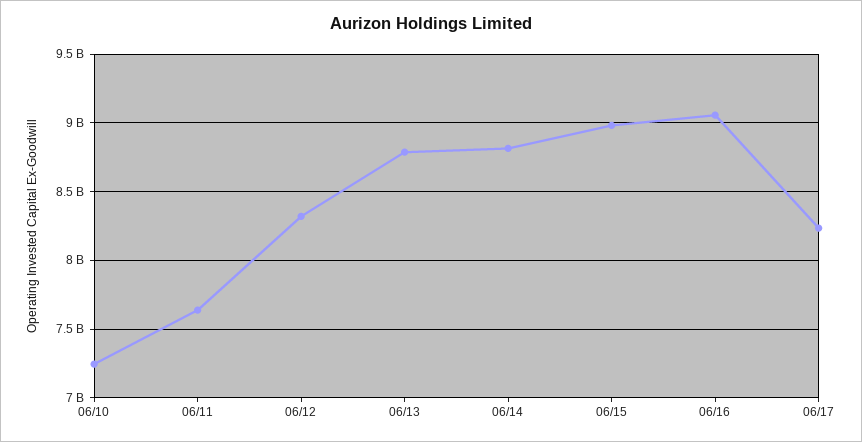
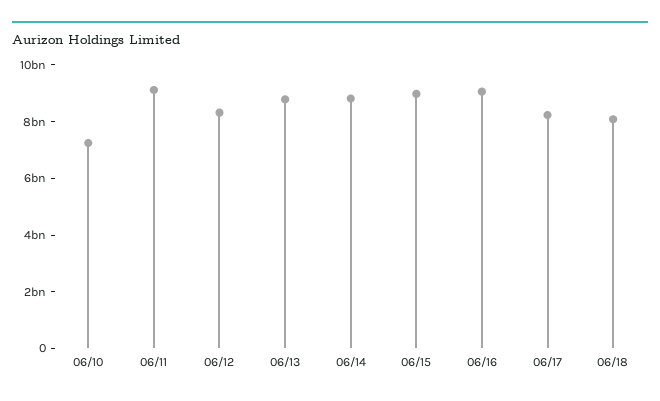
06/11: 7650000000 -> 9000000000
06/18: none -> 8000000000

